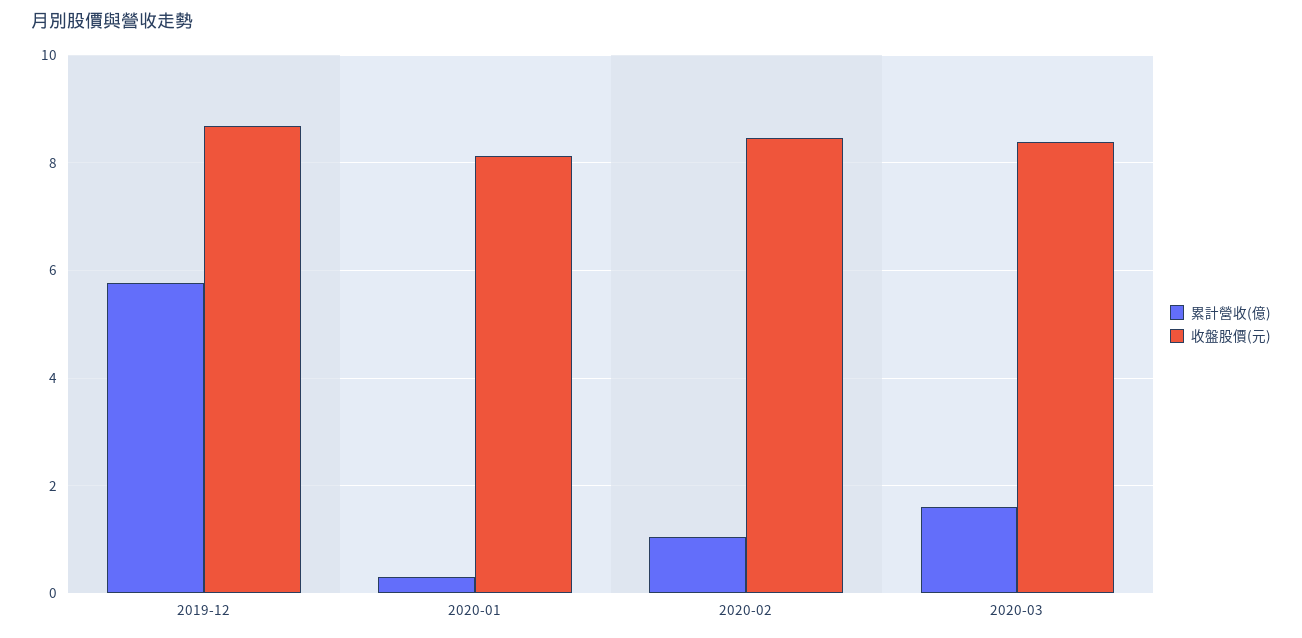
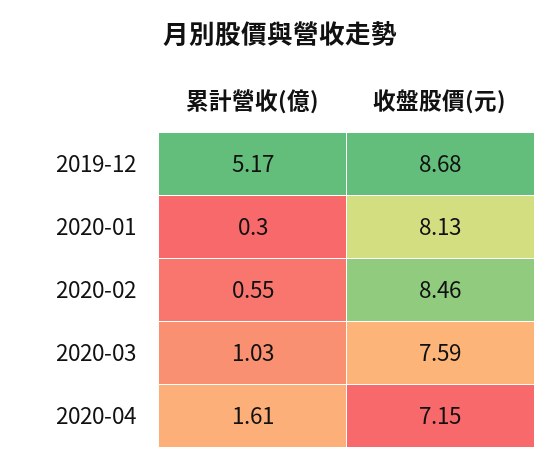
累計營收(億), 2019-12: 5.8 -> 5.17
累計營收(億), 2020-02: 1 -> 0.55
累計營收(億), 2020-03: 1.6 -> 1.03
收盤股價(元), 2020-03: 8.4 -> 7.59
累計營收(億), 2020-04: none -> 1.61
收盤股價(元), 2020-04: none -> 7.15

